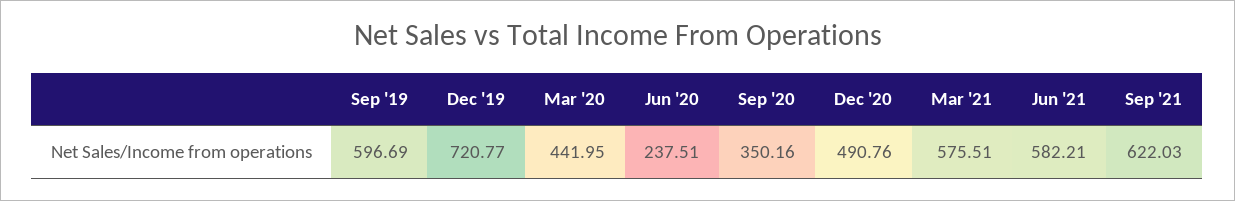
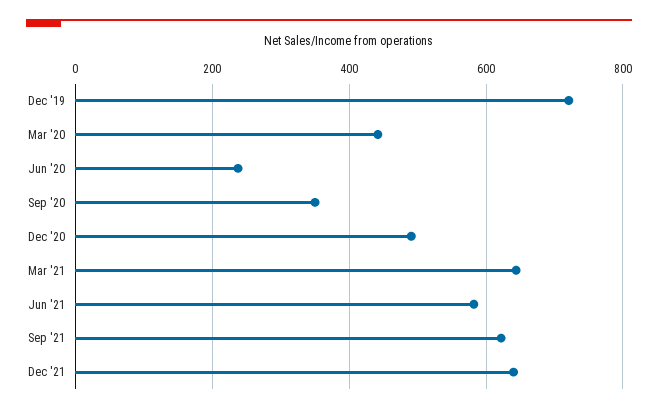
Sep '19: 596.69 -> none
Mar '21: 575.51 -> 640
Dec '21: none -> 640

